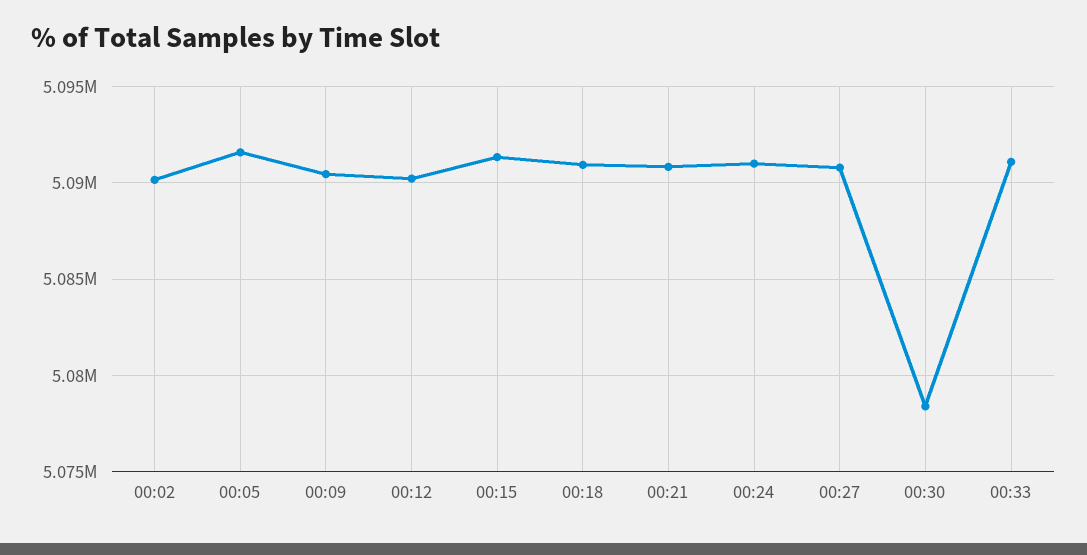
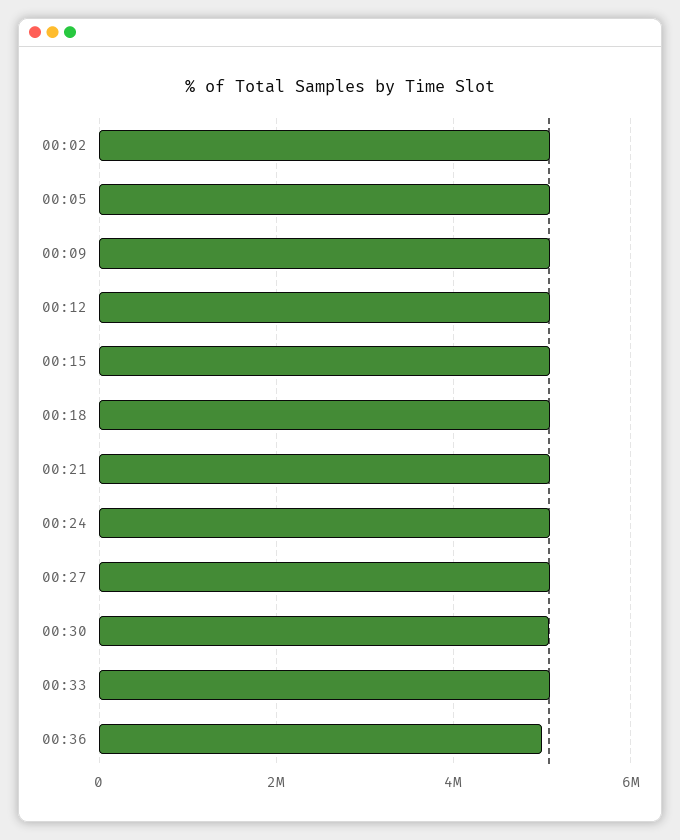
00:36: none -> 5000000

